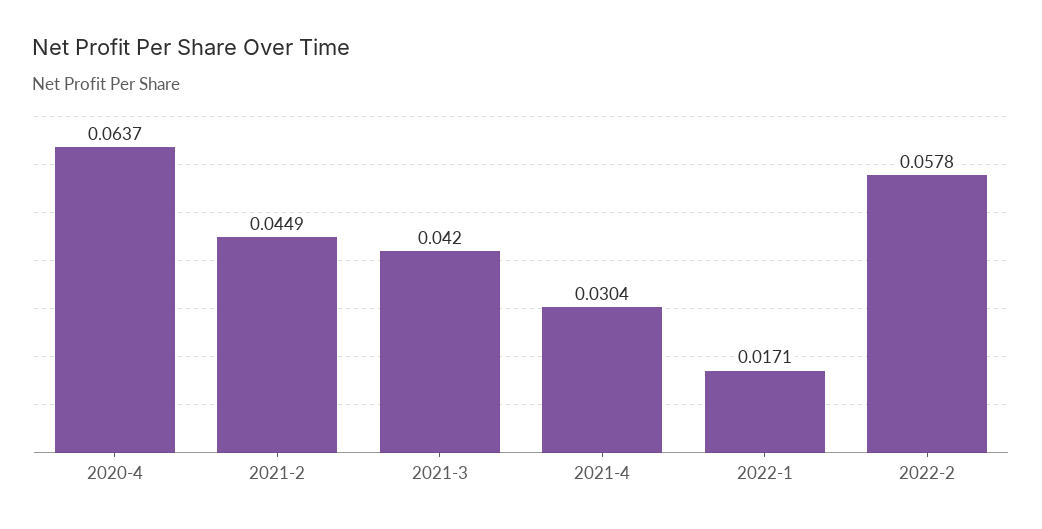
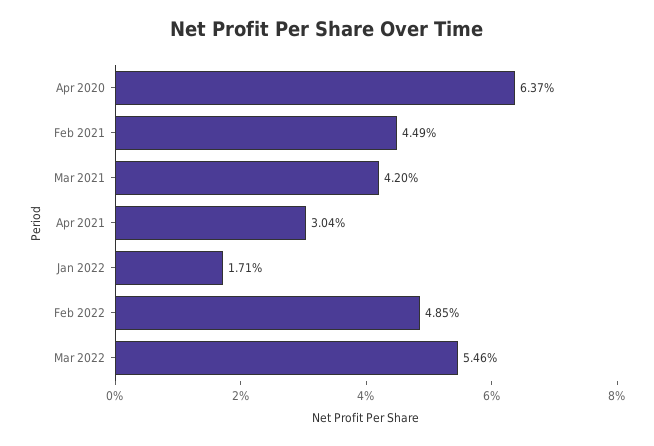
2022-2: 0.0578 -> 0.0485
Mar 2022: none -> 0.0546

